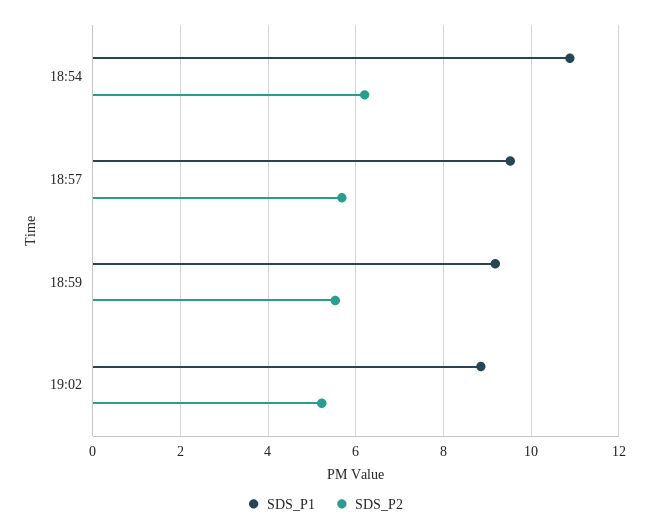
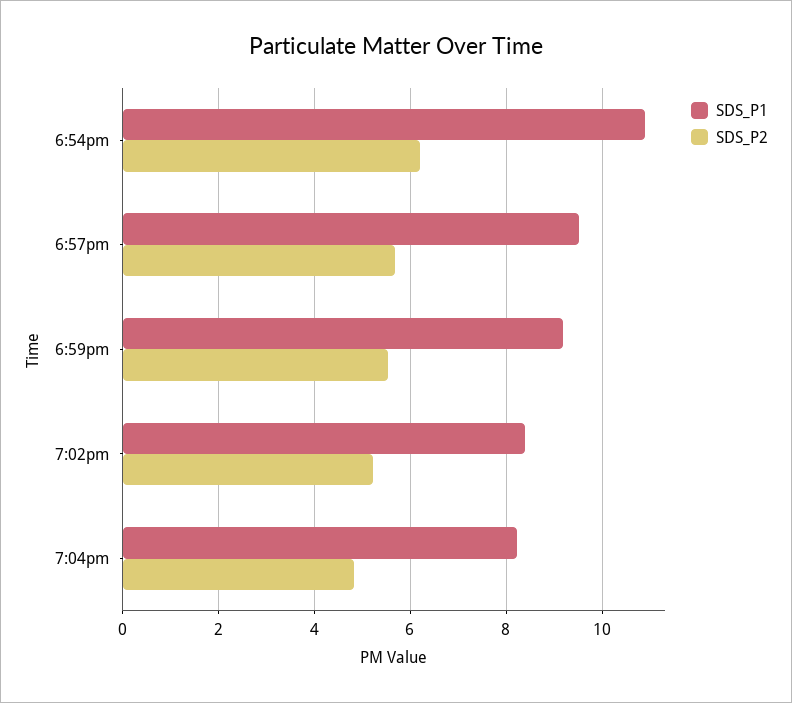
SDS_P1, 19:02: 8.8 -> 8.4
SDS_P1, 7:04pm: none -> 8.2
SDS_P2, 7:04pm: none -> 4.8

